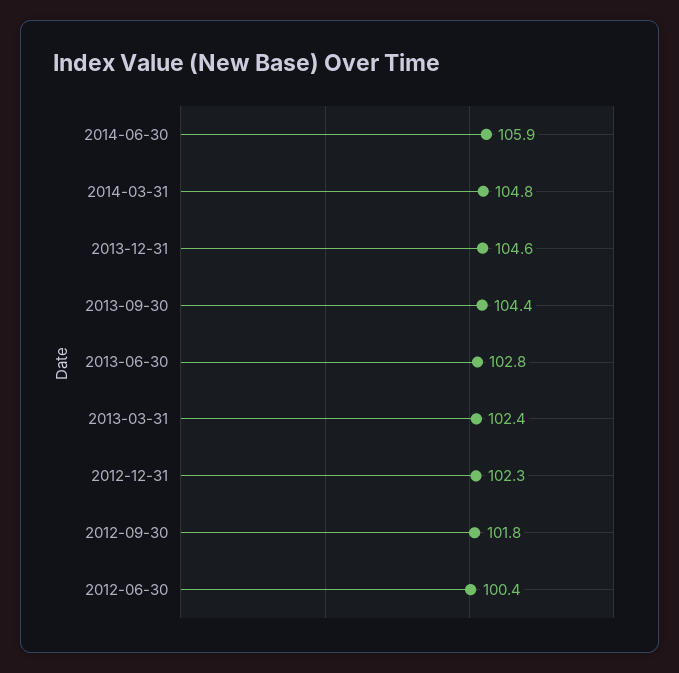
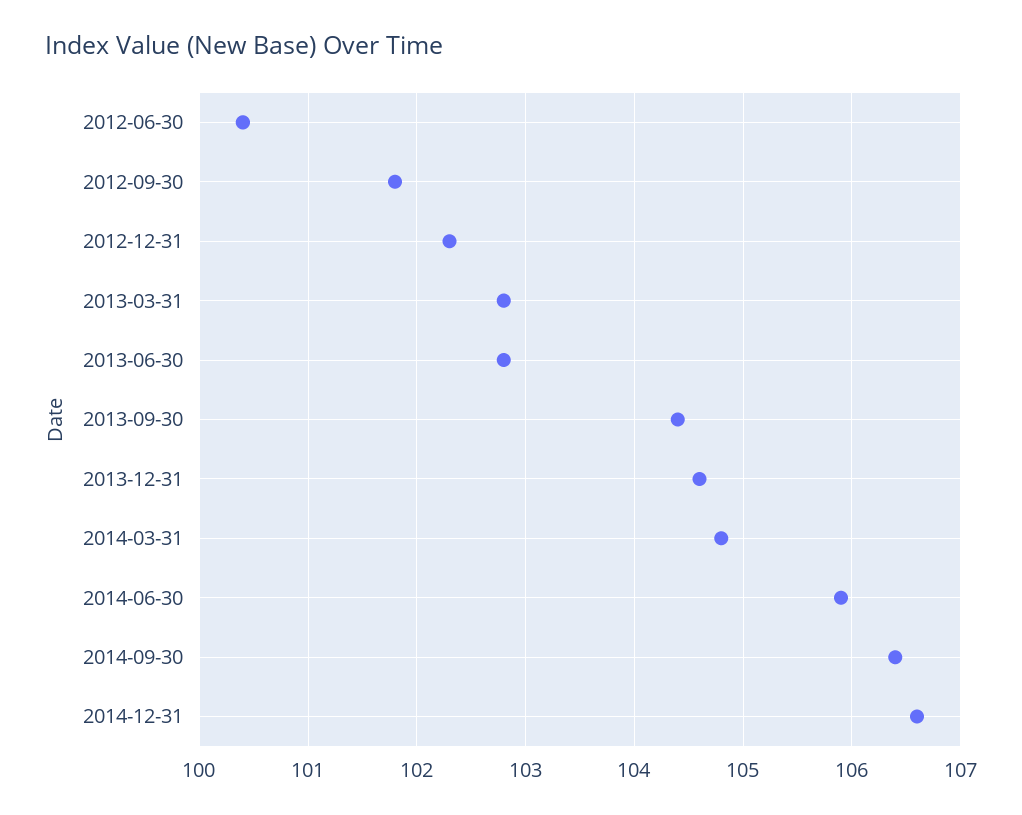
2013-03-31: 102.4 -> 102.8
2014-09-30: none -> 106.4
2014-12-31: none -> 106.6

